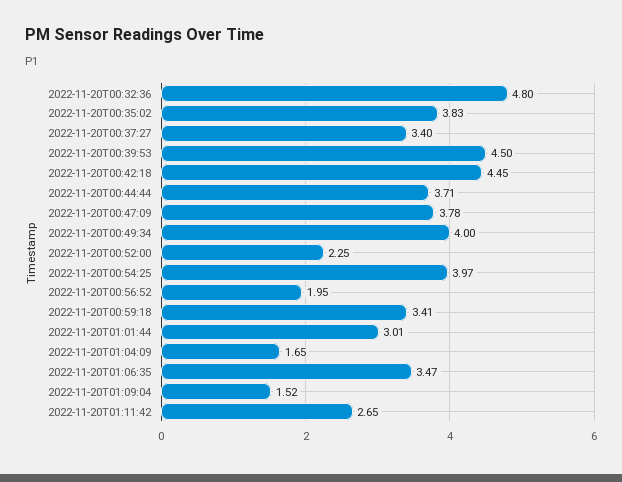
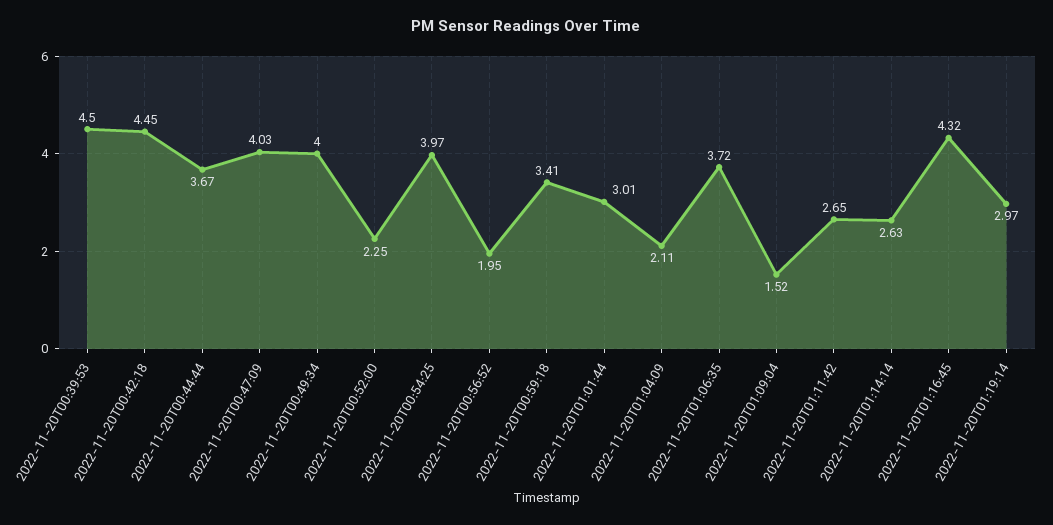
2022-11-20T00:32:36: 4.8 -> none
2022-11-20T00:35:02: 3.83 -> none
2022-11-20T00:37:27: 3.4 -> none
2022-11-20T00:44:44: 3.71 -> 3.67
2022-11-20T00:47:09: 3.78 -> 4.03
2022-11-20T01:04:09: 1.65 -> 2.11
2022-11-20T01:06:35: 3.47 -> 3.72
2022-11-20T01:14:14: none -> 2.63
2022-11-20T01:16:45: none -> 4.32
2022-11-20T01:19:14: none -> 2.97

